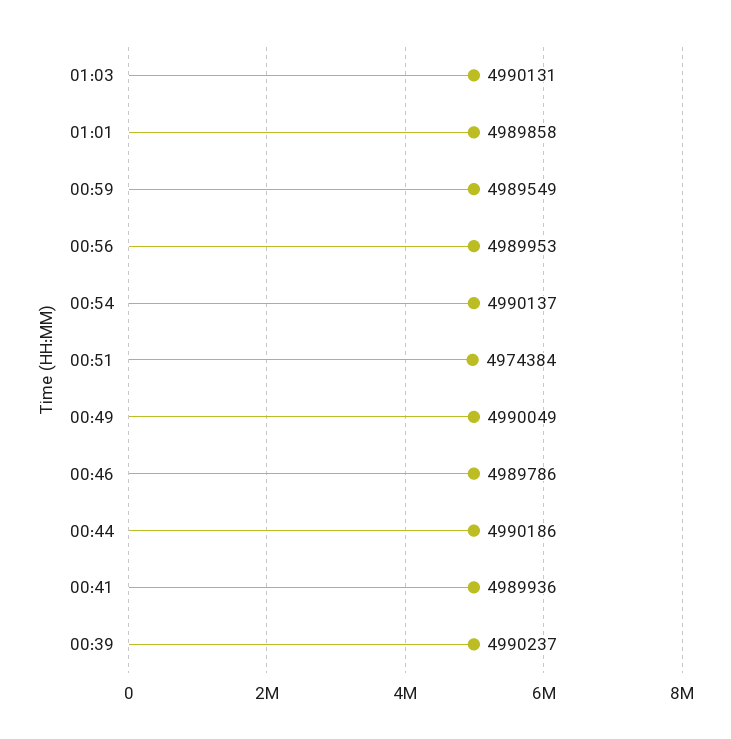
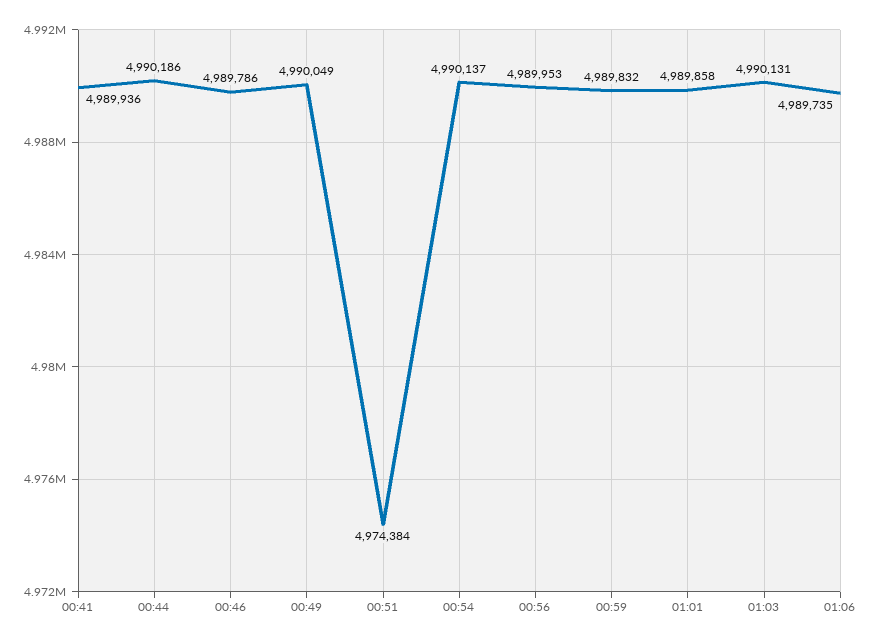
00:59: 4989549 -> 4989832
00:39: 4990237 -> none
01:06: none -> 4989735

